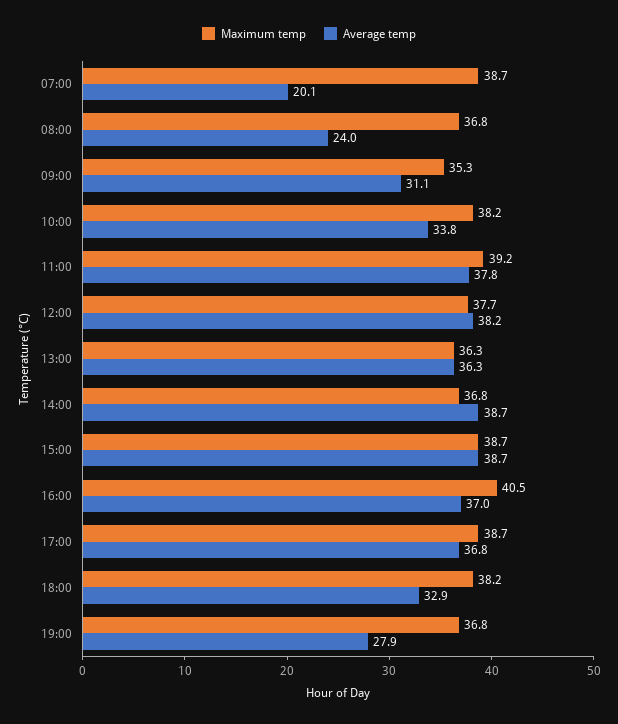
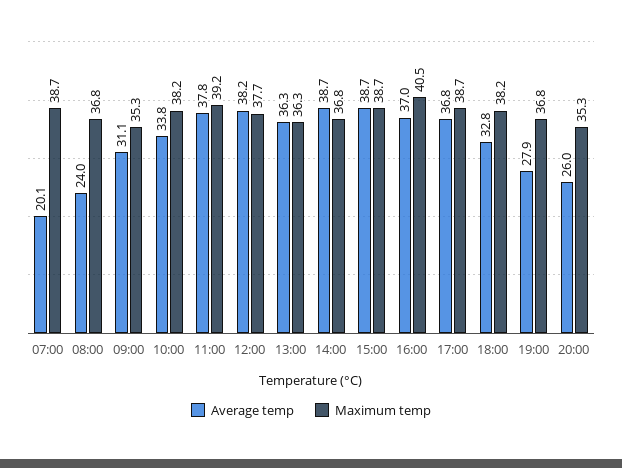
Average temp, 18:00: 32.9 -> 32.8
Average temp, 20:00: none -> 26
Maximum temp, 20:00: none -> 35.3

